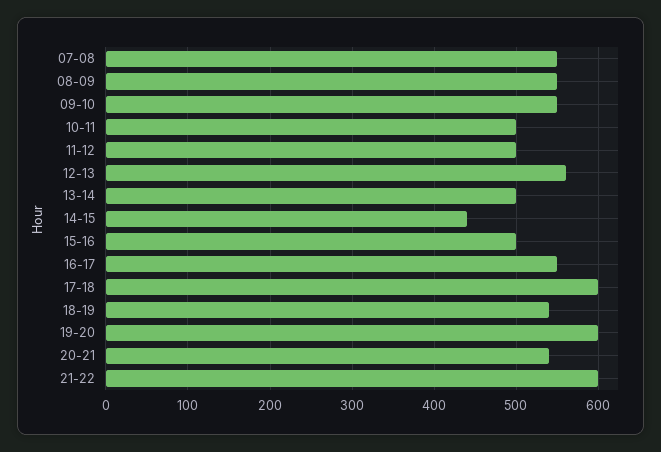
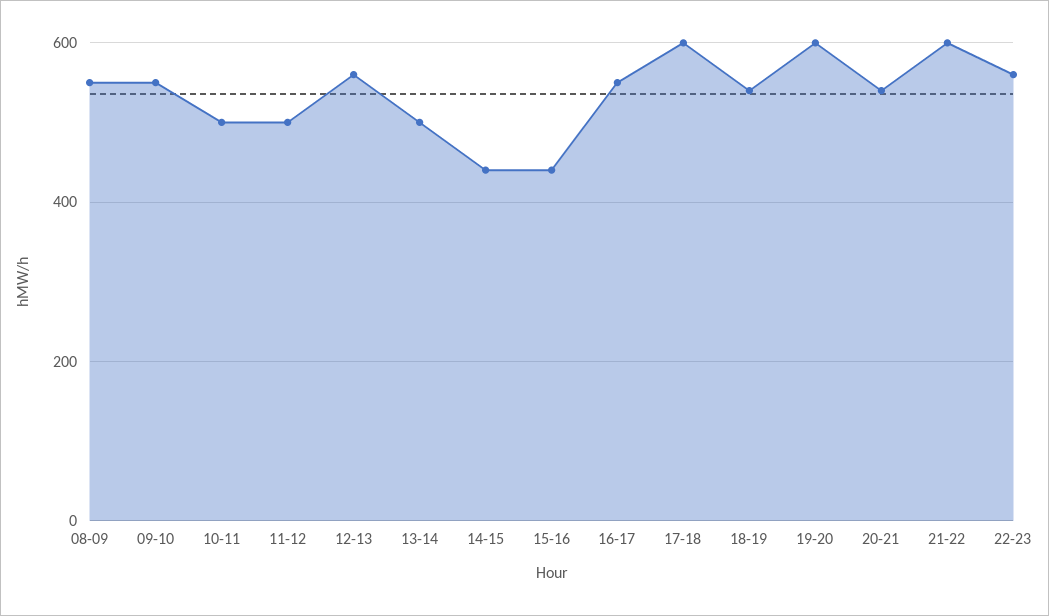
07-08: 550 -> none
15-16: 500 -> 440
22-23: none -> 560

